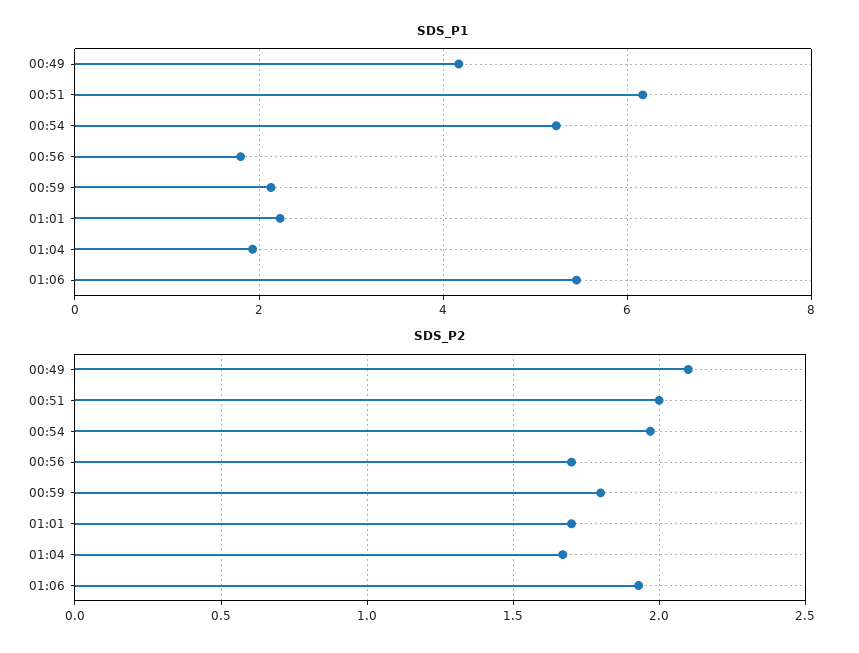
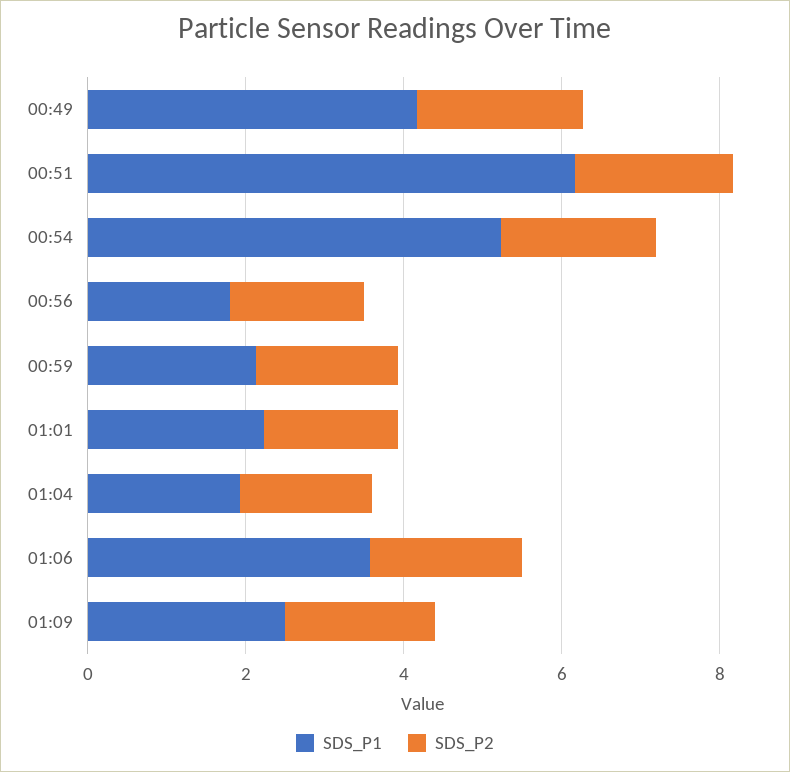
SDS_P1, 01:06: 5.4 -> 3.5
SDS_P1, 01:09: none -> 2.5
SDS_P2, 01:09: none -> 2

